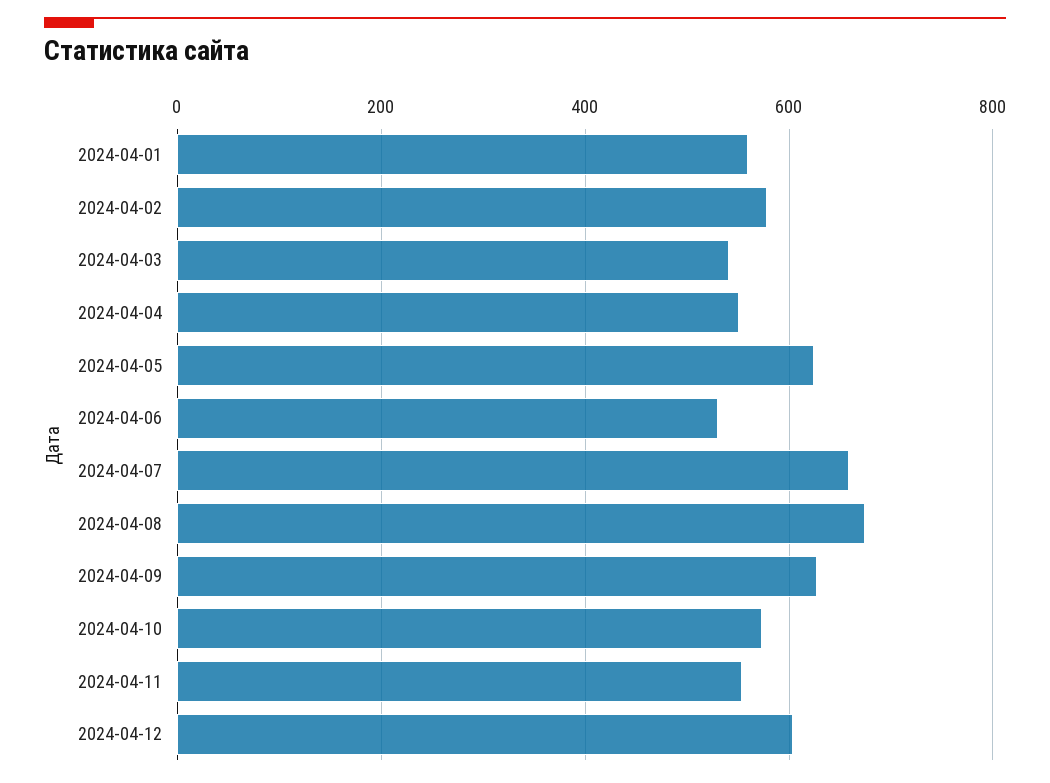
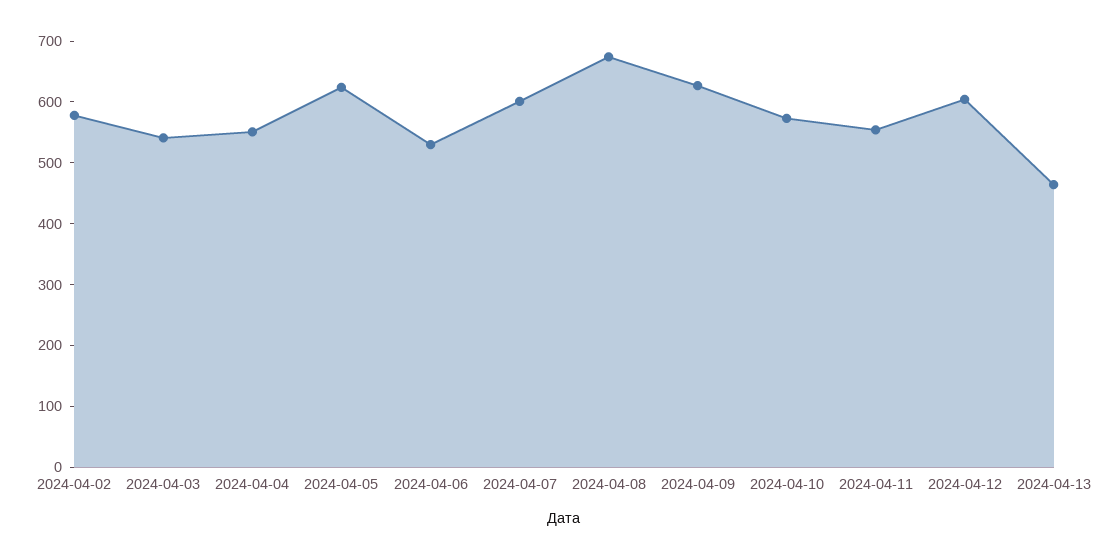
2024-04-01: 560 -> none
2024-04-07: 660 -> 600
2024-04-13: none -> 460

